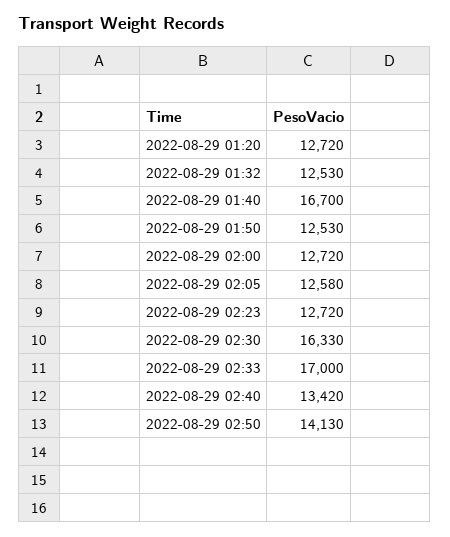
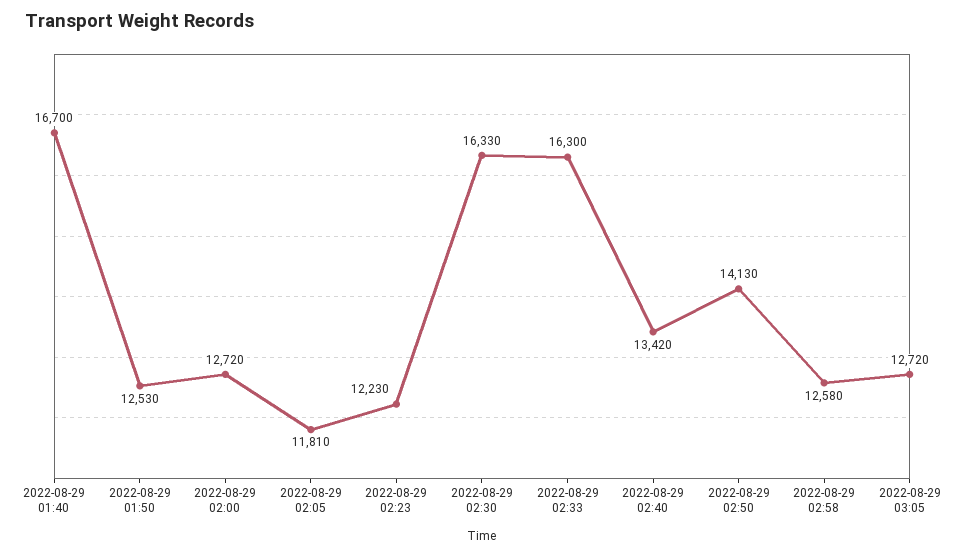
2022-08-29 01:20: 12720 -> none
2022-08-29 01:32: 12530 -> none
2022-08-29 02:05: 12580 -> 11810
2022-08-29 02:23: 12720 -> 12230
2022-08-29 02:33: 17000 -> 16300
2022-08-29 02:58: none -> 12580
2022-08-29 03:05: none -> 12720

